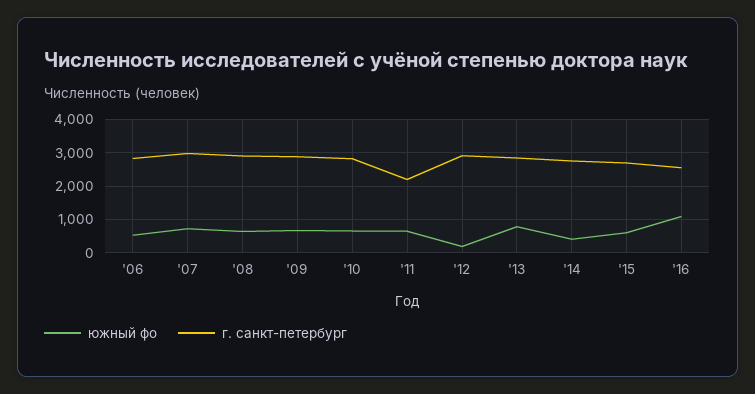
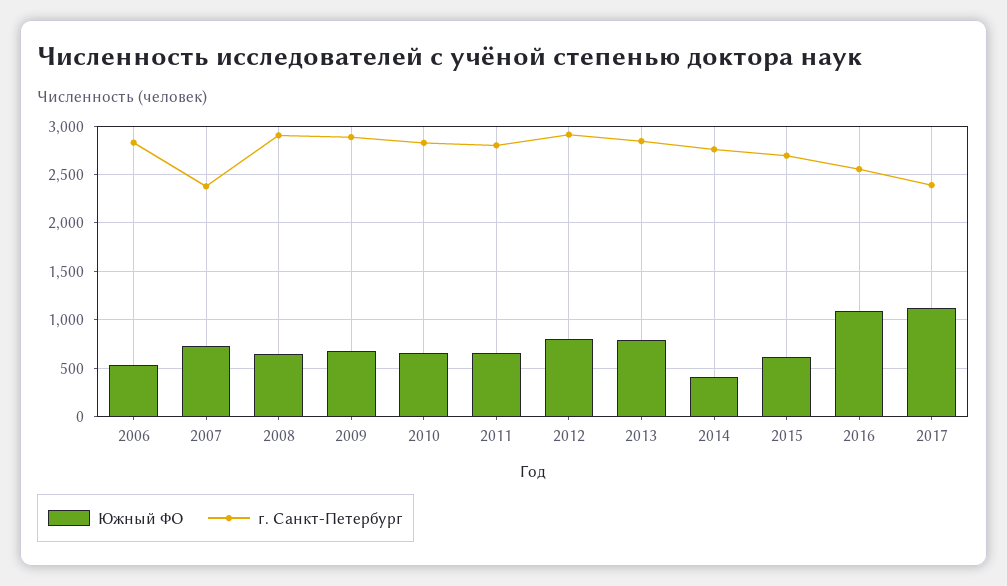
г. санкт-петербург, '07: 3000 -> 2400
г. санкт-петербург, '11: 2200 -> 2800
южный фо, '12: 200 -> 800
южный фо, 2017: none -> 1100
г. санкт-петербург, 2017: none -> 2400

